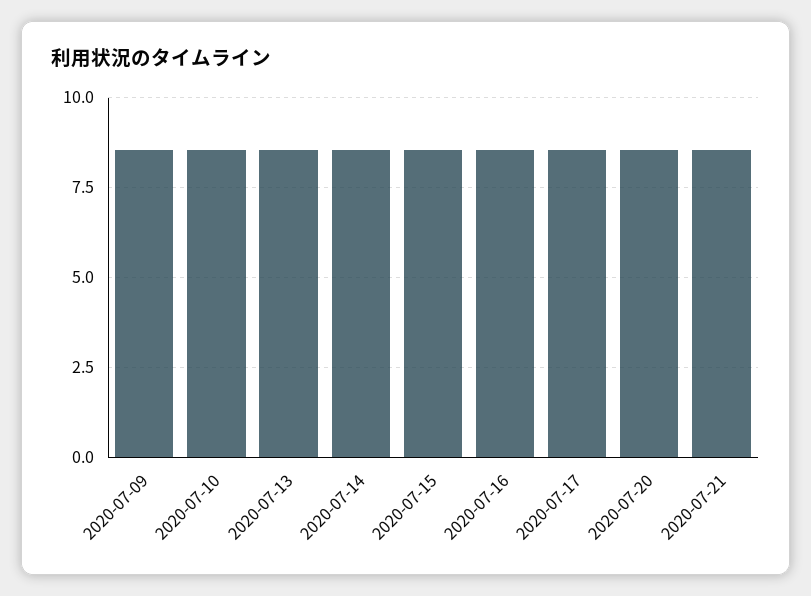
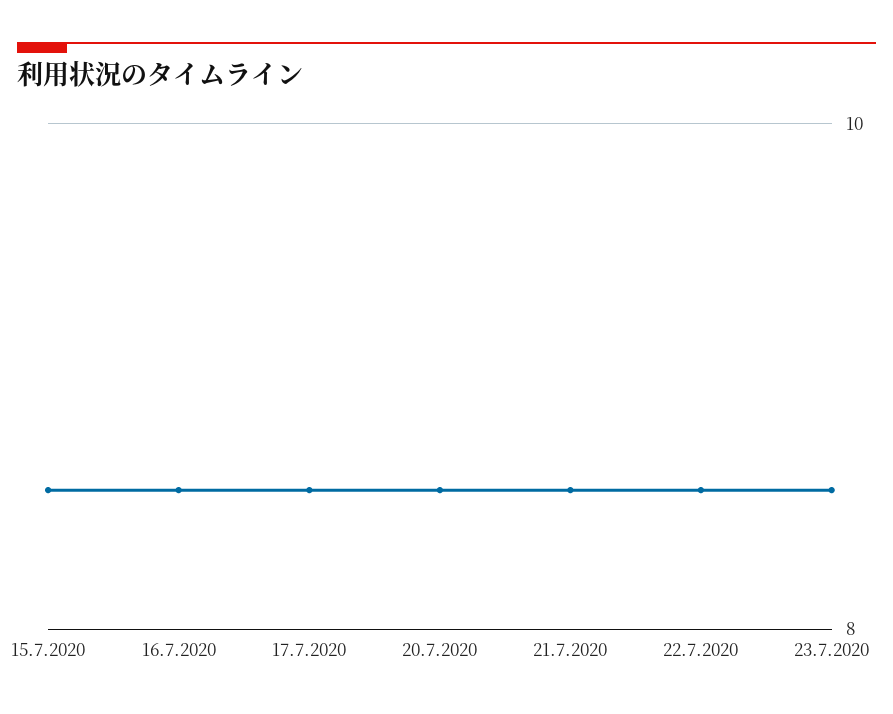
2020-07-09: 8.5 -> none
2020-07-10: 8.5 -> none
2020-07-13: 8.5 -> none
2020-07-14: 8.5 -> none
22.7.2020: none -> 8.6
23.7.2020: none -> 8.6

